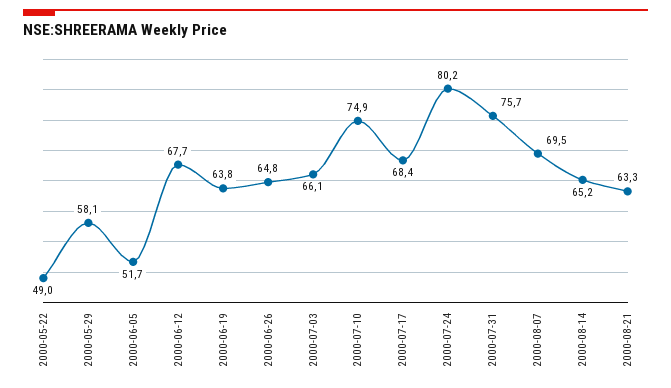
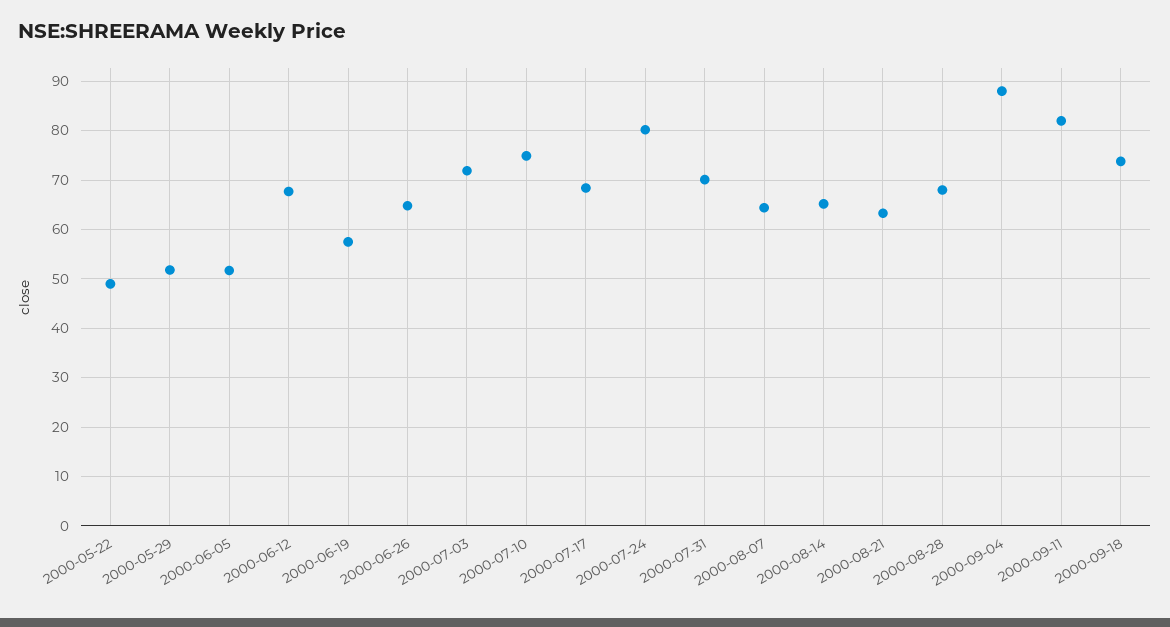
2000-05-29: 58.1 -> 52
2000-06-19: 63.8 -> 58
2000-07-03: 66.1 -> 72
2000-07-31: 75.7 -> 70
2000-08-07: 69.5 -> 64
2000-08-28: none -> 68
2000-09-04: none -> 88
2000-09-11: none -> 82
2000-09-18: none -> 74

